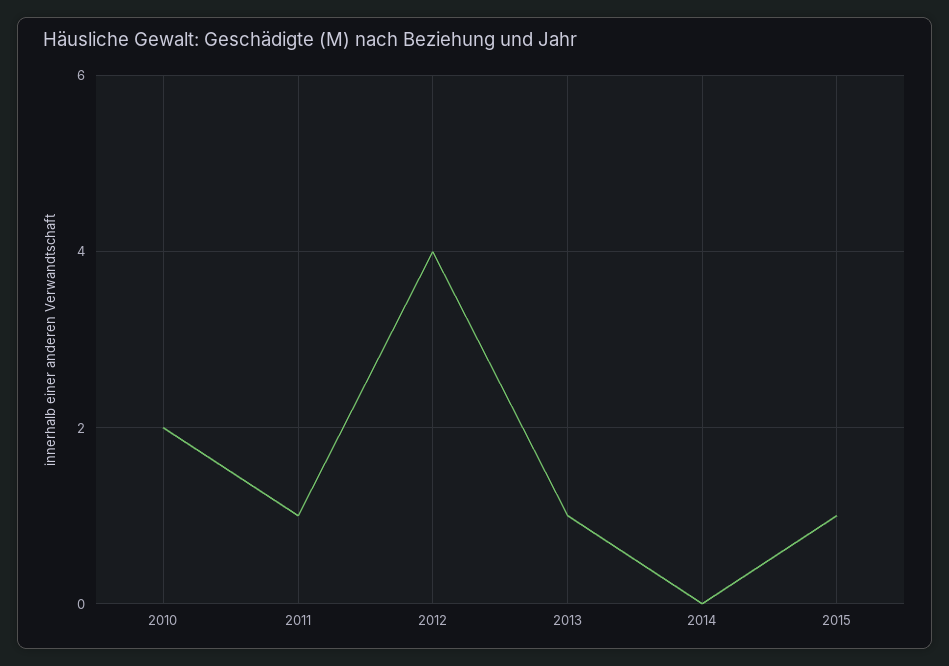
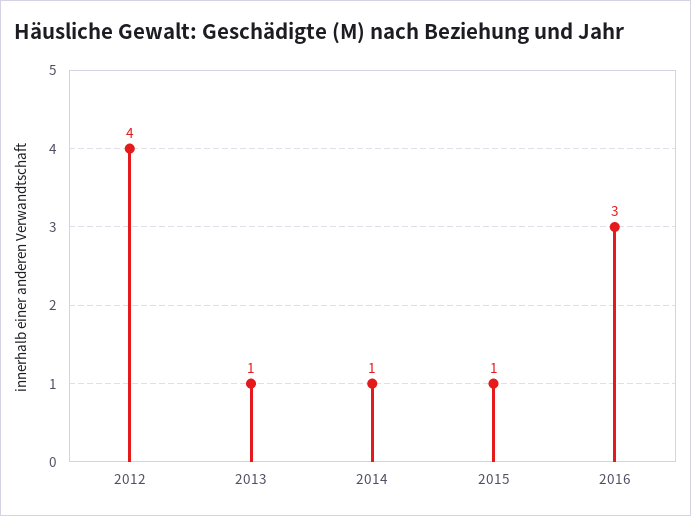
2010: 2 -> none
2011: 1 -> none
2014: 0 -> 1
2016: none -> 3

